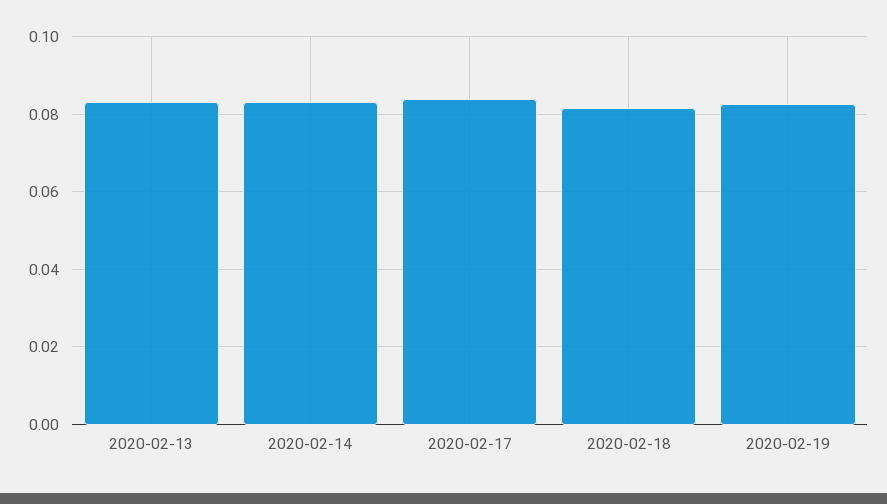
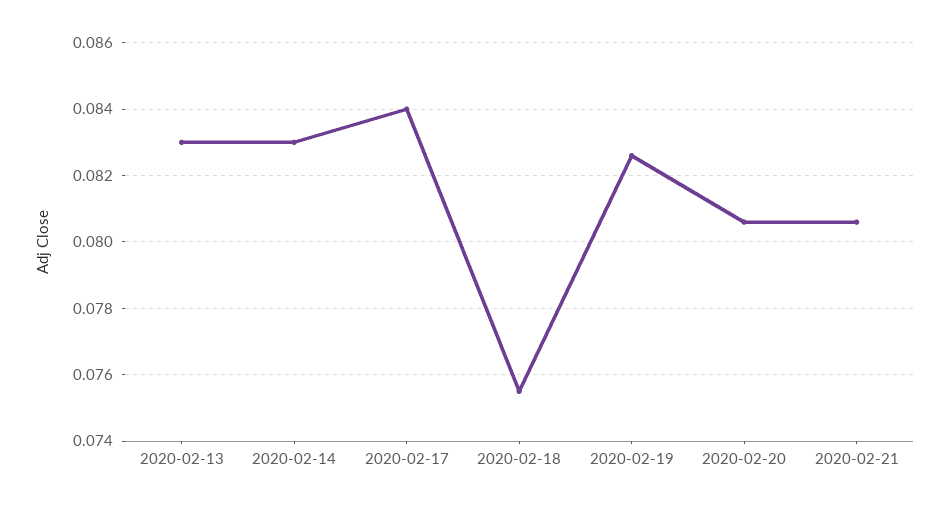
2020-02-18: 0.082 -> 0.0755
2020-02-20: none -> 0.0805
2020-02-21: none -> 0.0805

